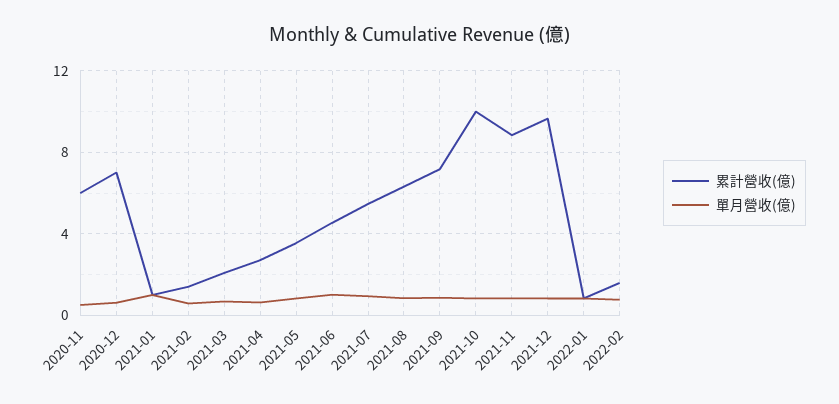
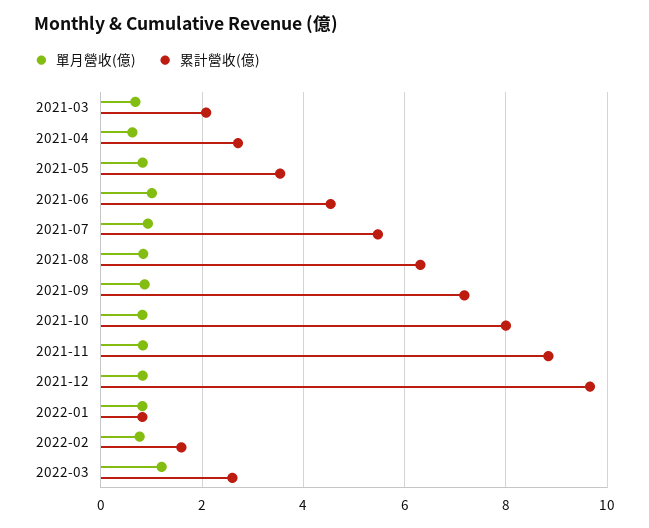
累計營收(億), 2020-11: 6 -> none
單月營收(億), 2020-11: 0.5 -> none
累計營收(億), 2020-12: 7 -> none
單月營收(億), 2020-12: 0.5 -> none
累計營收(億), 2021-01: 1 -> none
單月營收(億), 2021-01: 1 -> none
累計營收(億), 2021-02: 1.5 -> none
單月營收(億), 2021-02: 0.5 -> none
累計營收(億), 2021-10: 10 -> 8
單月營收(億), 2022-03: none -> 1.2
累計營收(億), 2022-03: none -> 2.6

